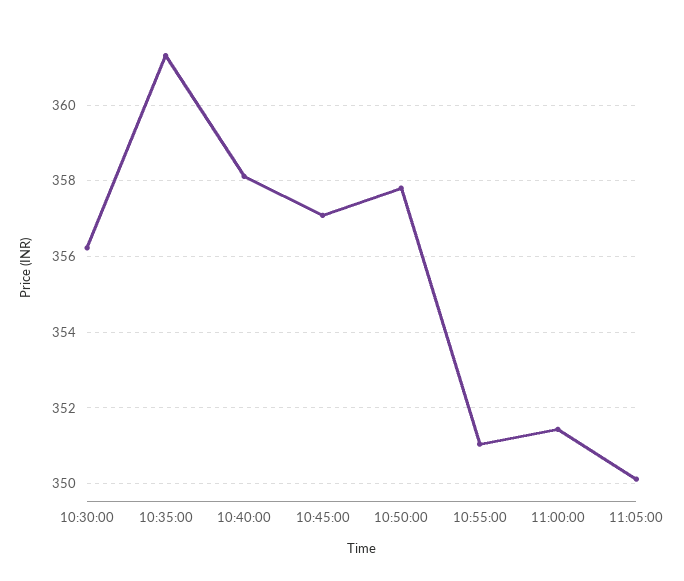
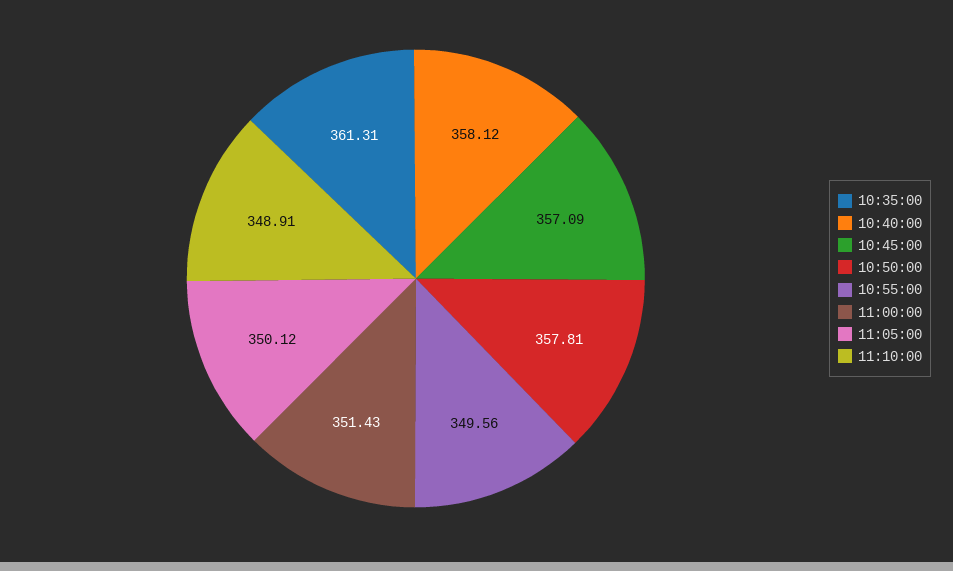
10:30:00: 356.2 -> none
10:55:00: 351 -> 349.56
11:10:00: none -> 348.91

